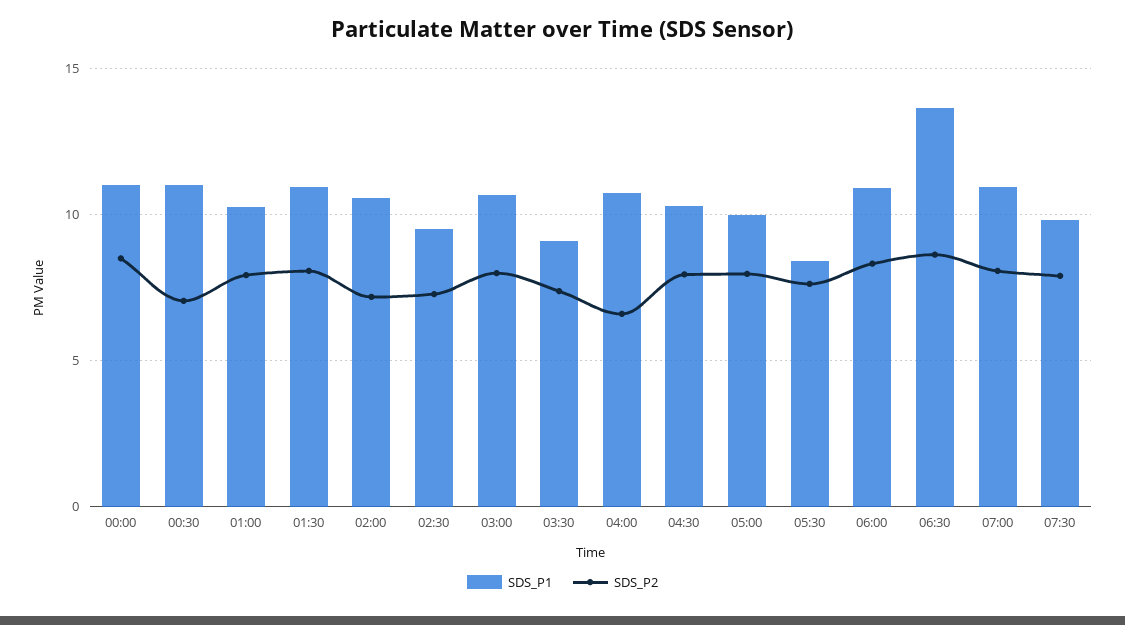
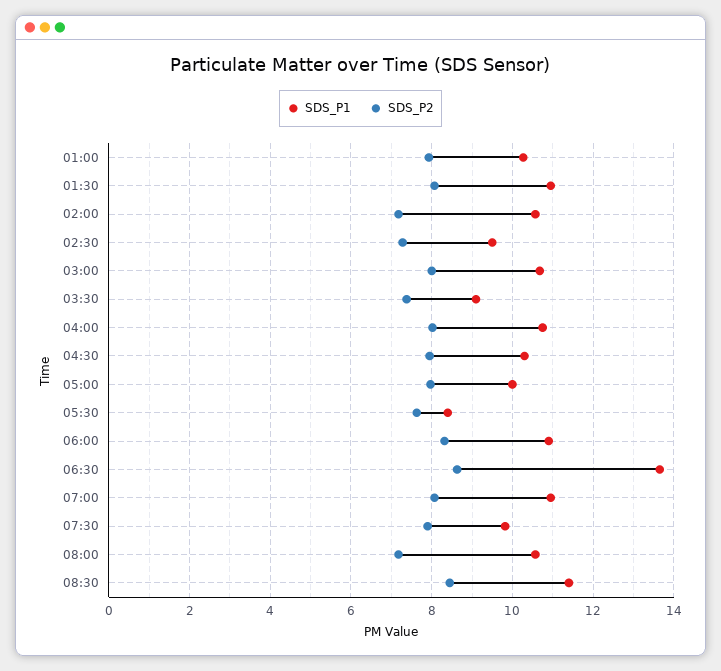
SDS_P1, 00:00: 11 -> none
SDS_P2, 00:00: 8.5 -> none
SDS_P1, 00:30: 11 -> none
SDS_P2, 00:30: 7 -> none
SDS_P2, 04:00: 6.5 -> 8
SDS_P1, 08:00: none -> 10.6
SDS_P2, 08:00: none -> 7.2
SDS_P1, 08:30: none -> 11.4
SDS_P2, 08:30: none -> 8.4

